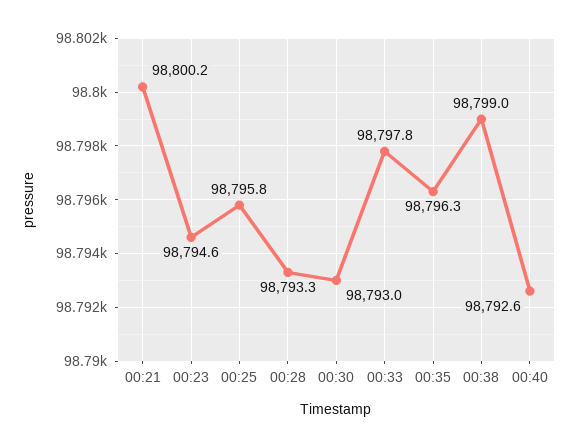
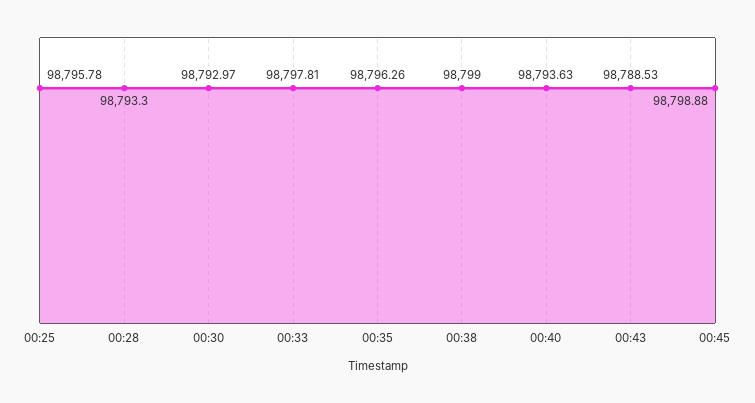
00:21: 98800.2 -> none
00:23: 98794.6 -> none
00:40: 98792.6 -> 98793.63
00:43: none -> 98788.53
00:45: none -> 98798.88

